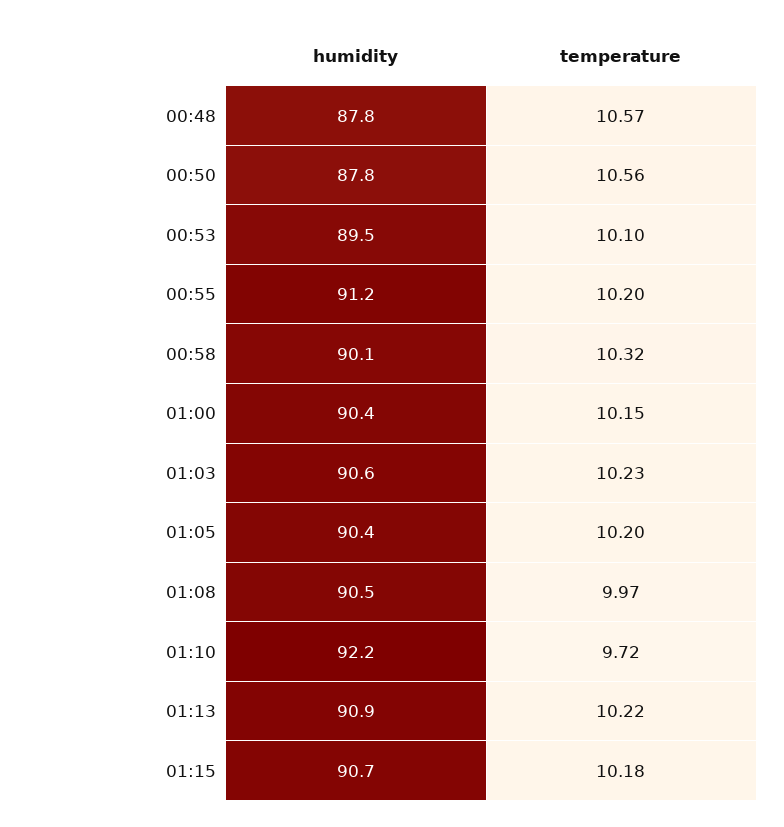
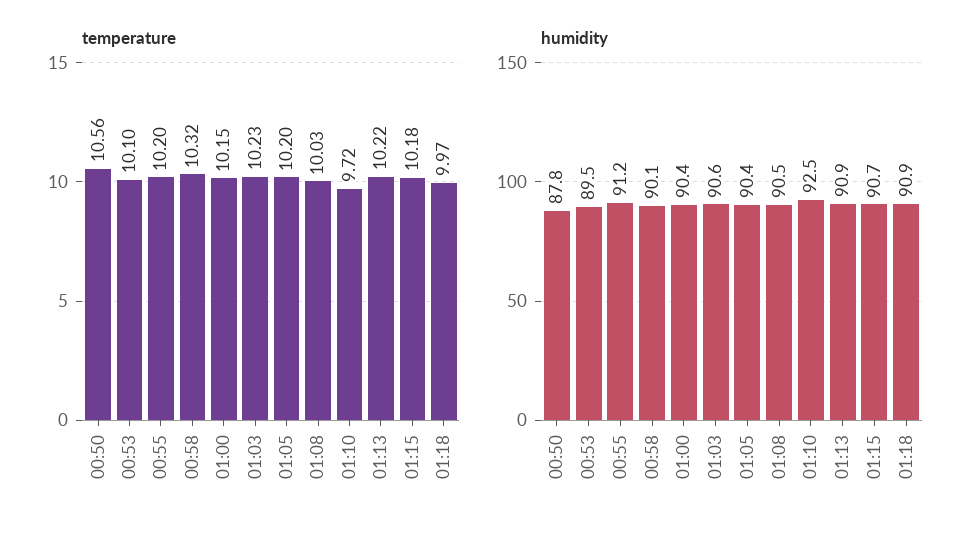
humidity, 00:48: 87.8 -> none
temperature, 00:48: 10.57 -> none
temperature, 01:08: 9.97 -> 10.03
humidity, 01:10: 92.2 -> 92.5
temperature, 01:18: none -> 9.97
humidity, 01:18: none -> 90.9

